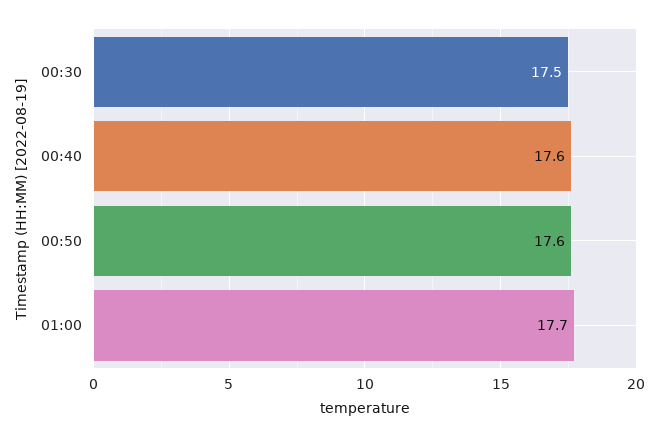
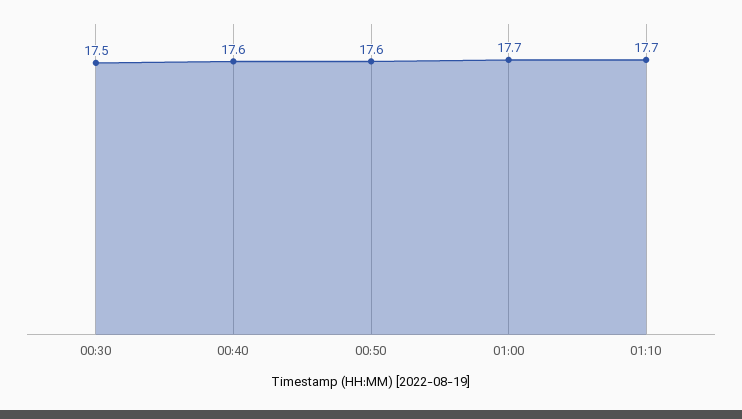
01:10: none -> 17.7

